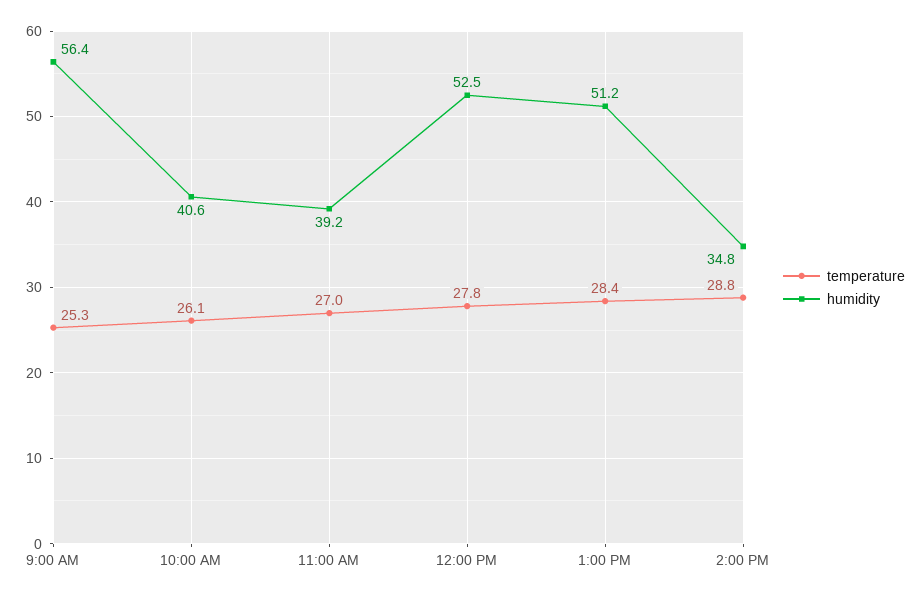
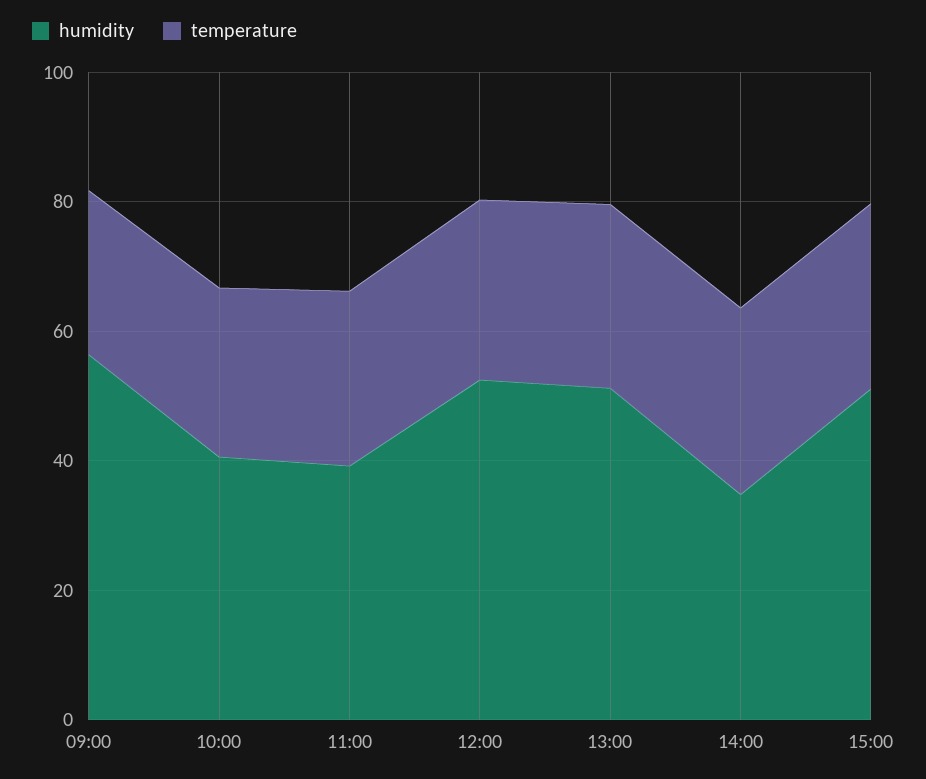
humidity, 15:00: none -> 50
temperature, 15:00: none -> 30

